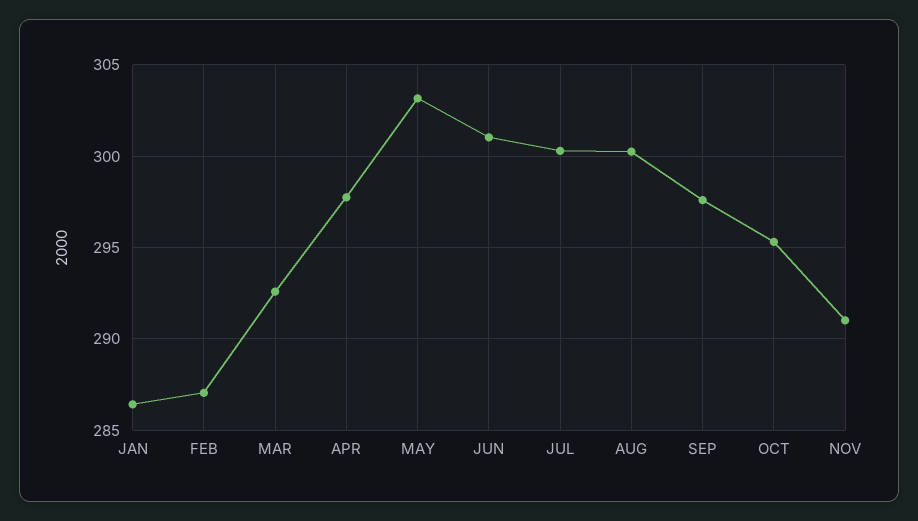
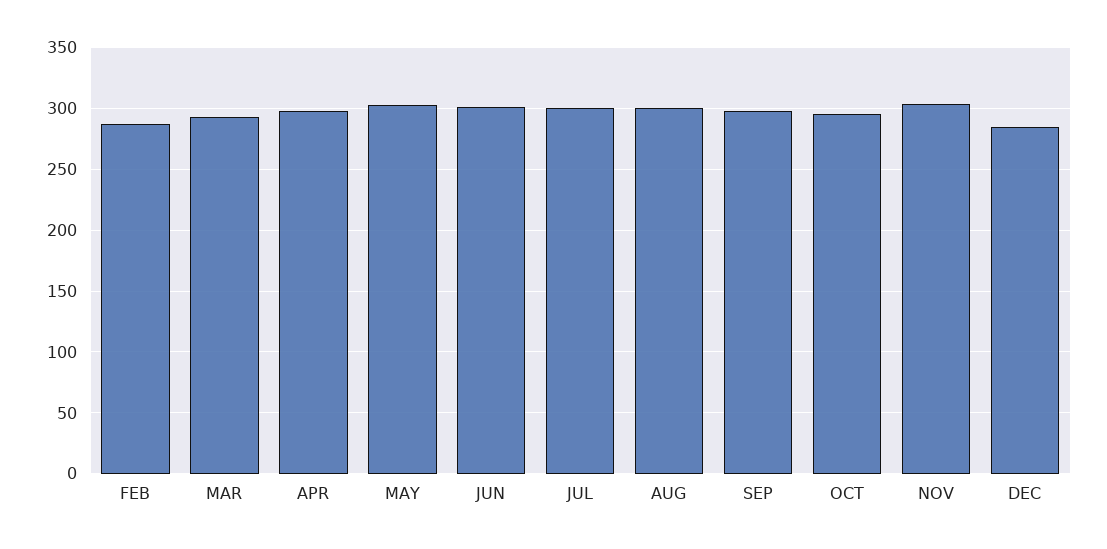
JAN: 286.5 -> none
NOV: 291 -> 305
DEC: none -> 285

